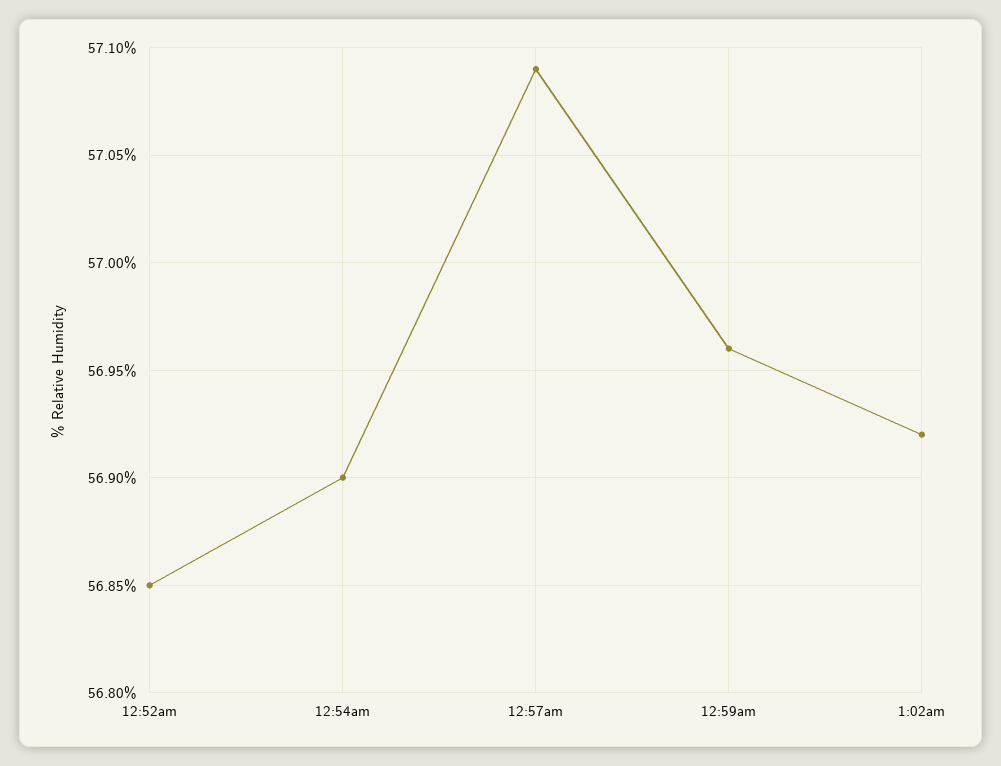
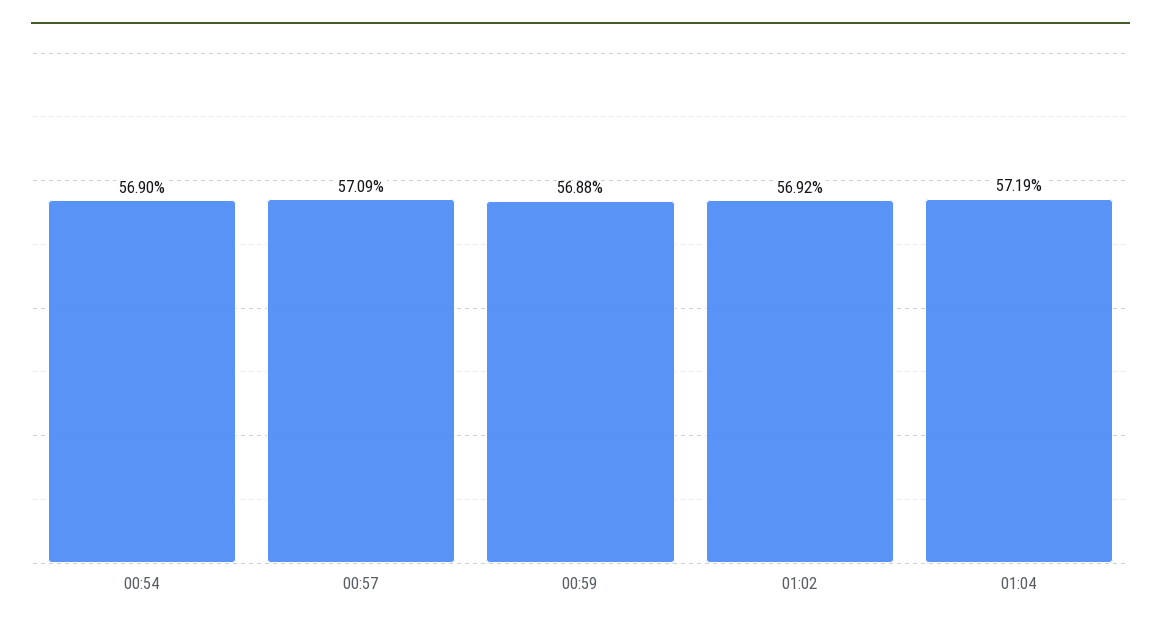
12:52am: 56.85 -> none
12:59am: 56.96 -> 56.88
01:04: none -> 57.19

